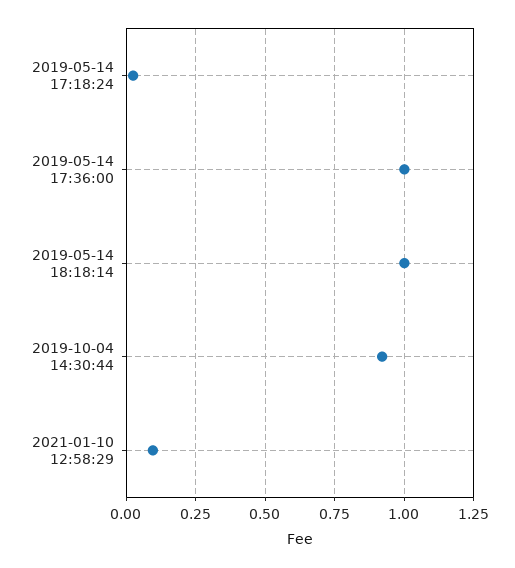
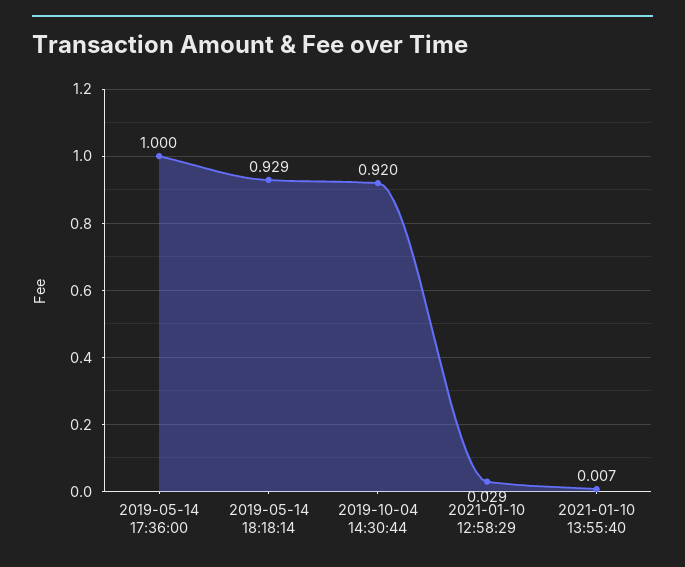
2019-05-14 17:18:24: 0.025 -> none
2019-05-14 18:18:14: 1 -> 0.929
2021-01-10 12:58:29: 0.1 -> 0.029
2021-01-10 13:55:40: none -> 0.007

